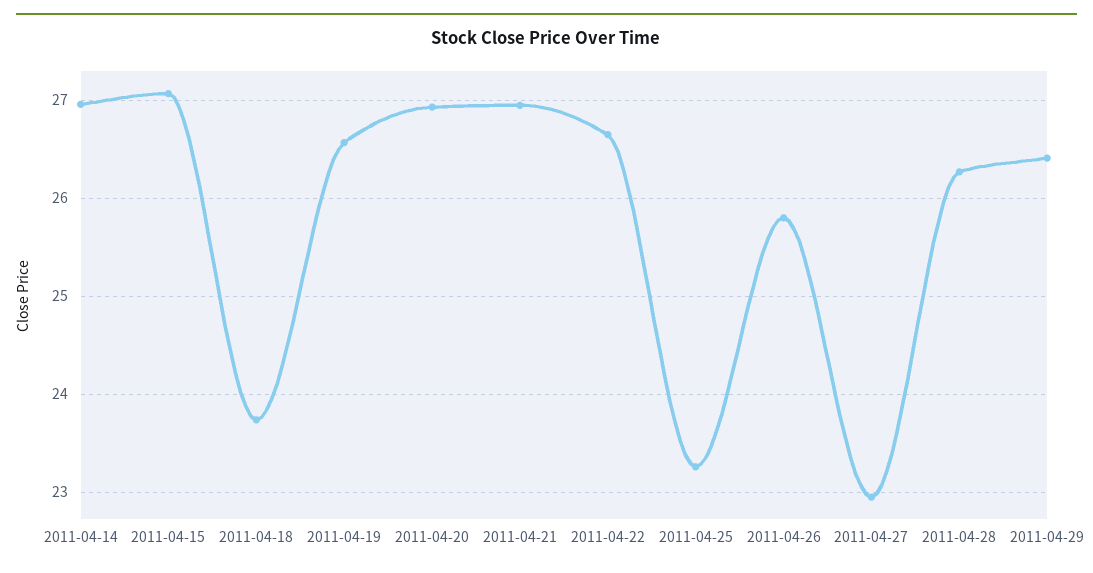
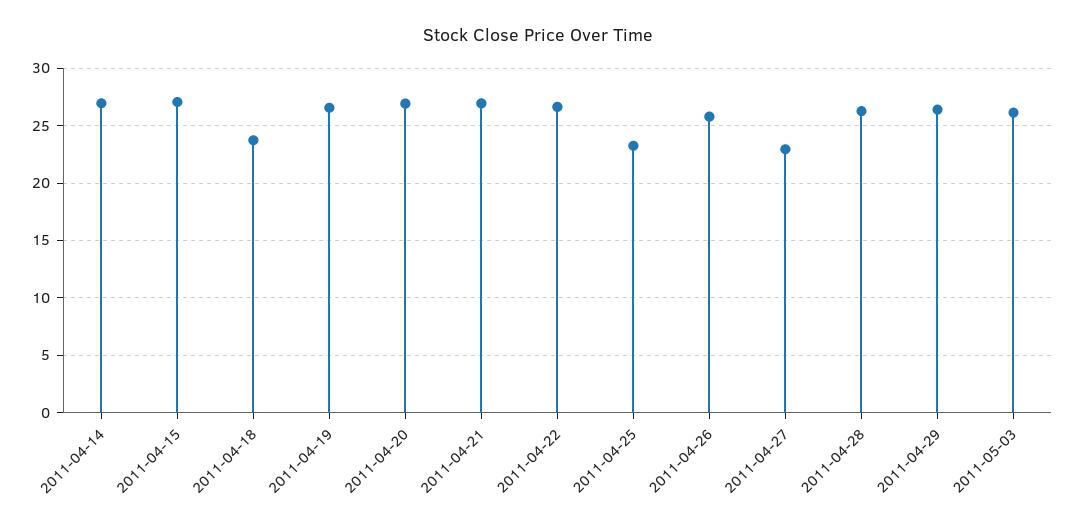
2011-05-03: none -> 26

